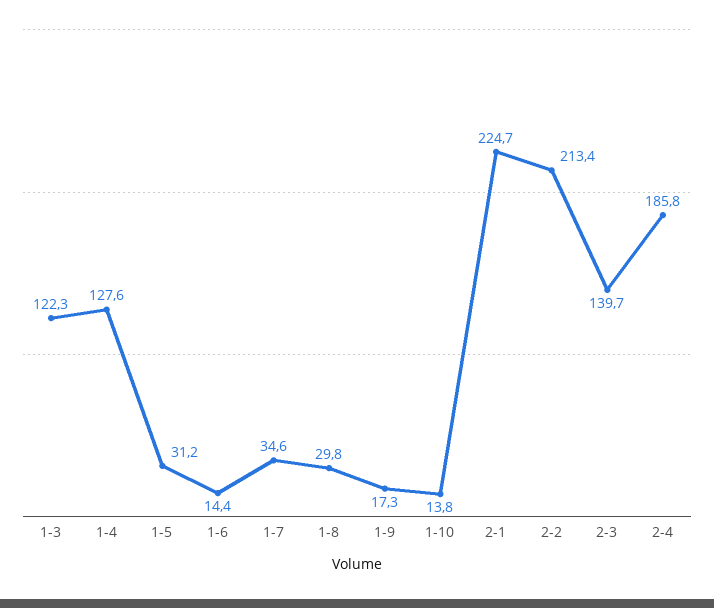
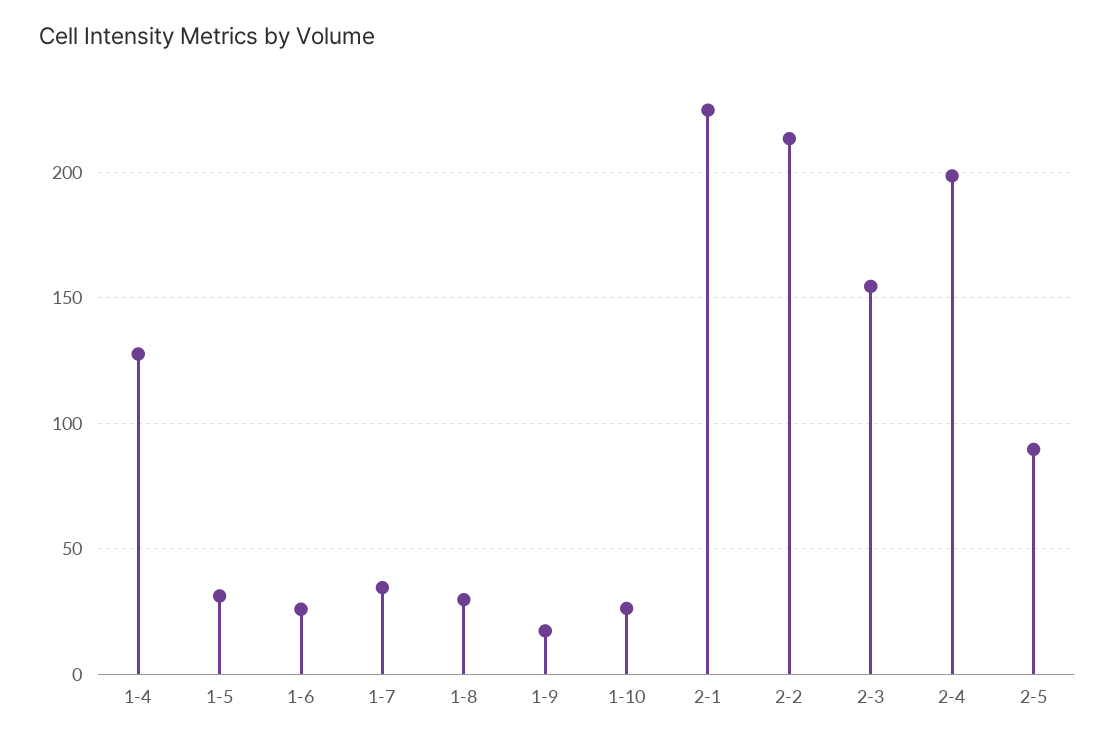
1-3: 122.3 -> none
1-6: 14.4 -> 25
1-10: 13.8 -> 25
2-3: 139.7 -> 155
2-4: 185.8 -> 200
2-5: none -> 90

